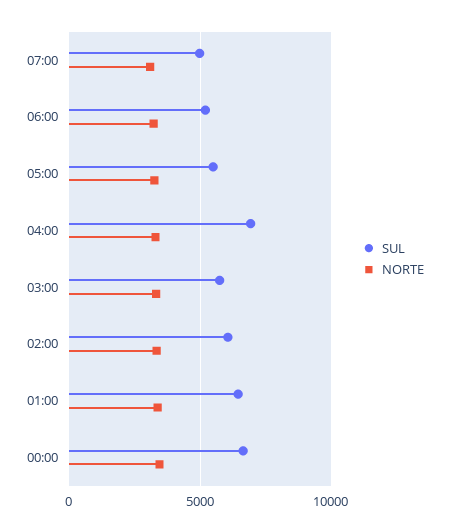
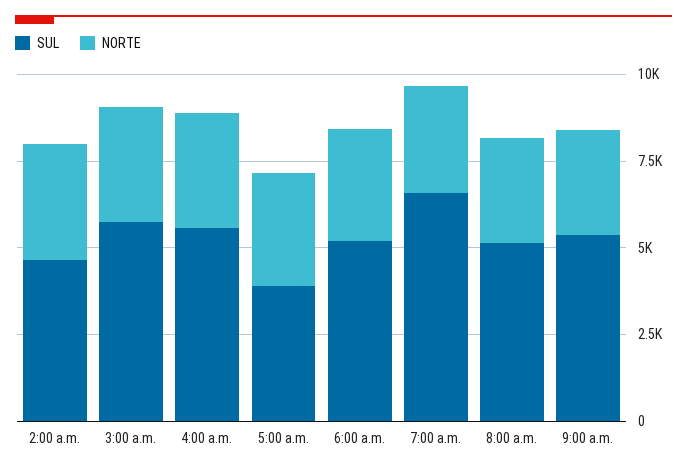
SUL, 07:00: 5000 -> 6500
SUL, 05:00: 5500 -> 4000
SUL, 04:00: 7000 -> 5500
SUL, 02:00: 6000 -> 4500
SUL, 01:00: 6500 -> none
NORTE, 01:00: 3500 -> none
SUL, 00:00: 6500 -> none
NORTE, 00:00: 3500 -> none
SUL, 8:00 a.m.: none -> 5000
NORTE, 8:00 a.m.: none -> 3000
SUL, 9:00 a.m.: none -> 5500
NORTE, 9:00 a.m.: none -> 3000

